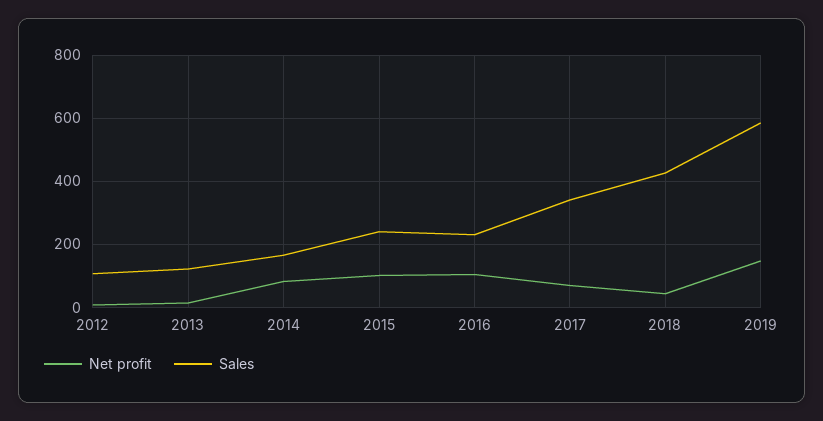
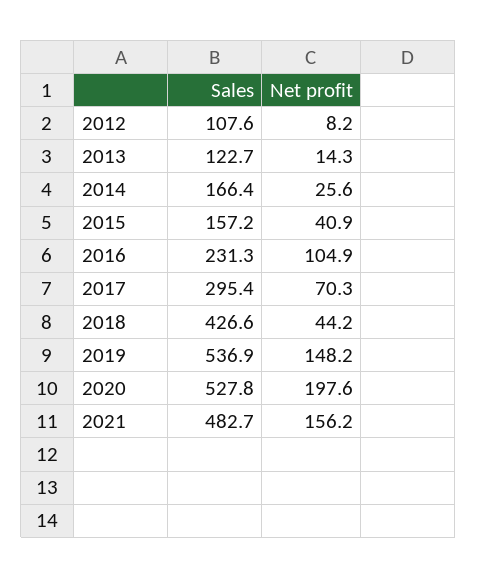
Net profit, 2014: 80 -> 25.6
Net profit, 2015: 100 -> 40.9
Sales, 2015: 240 -> 157.2
Sales, 2017: 340 -> 295.4
Sales, 2019: 580 -> 536.9
Sales, 2020: none -> 527.8
Net profit, 2020: none -> 197.6
Sales, 2021: none -> 482.7
Net profit, 2021: none -> 156.2

